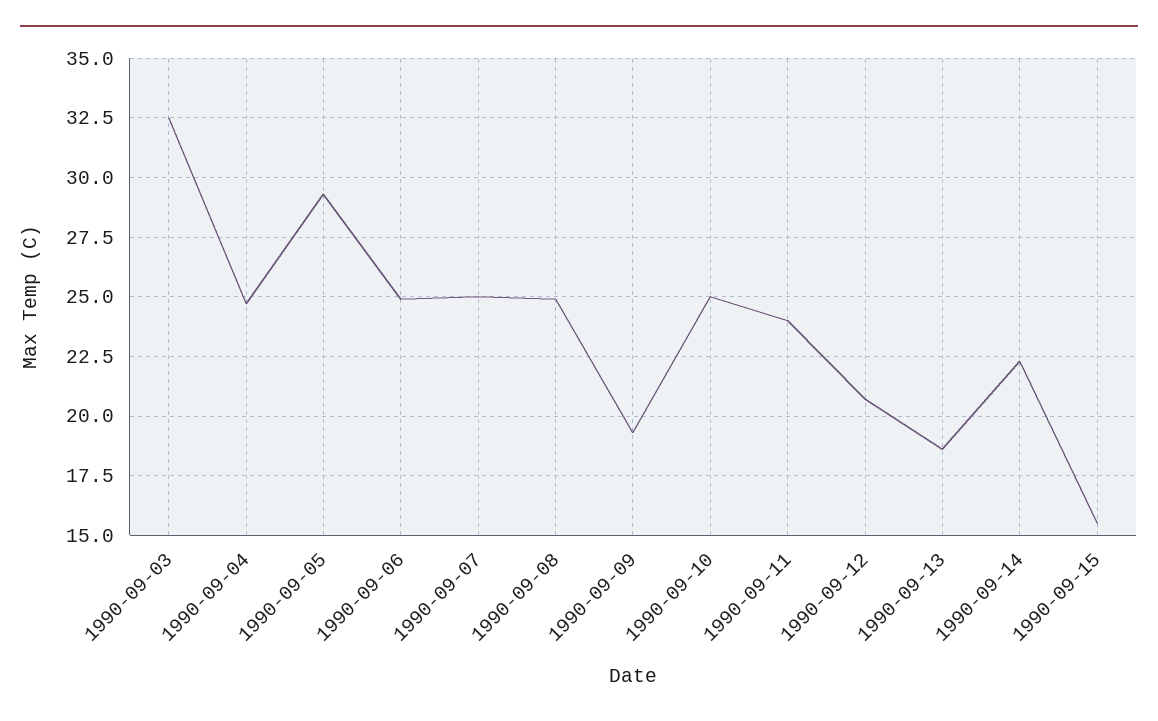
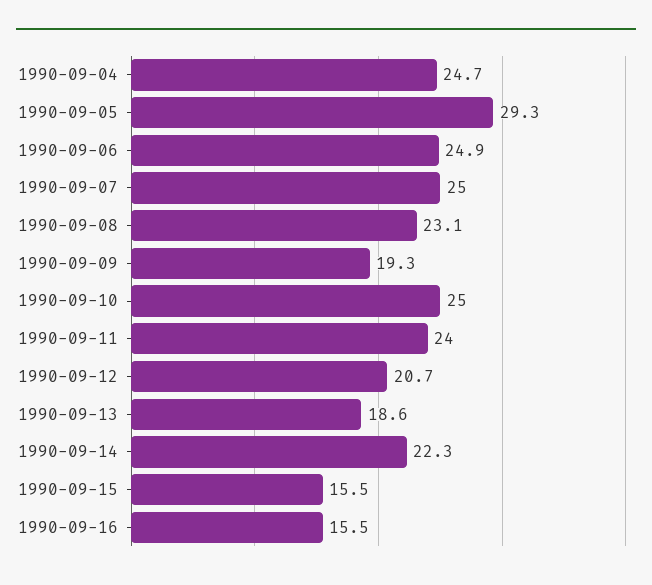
1990-09-03: 32.5 -> none
1990-09-08: 25 -> 23.1
1990-09-16: none -> 15.5

